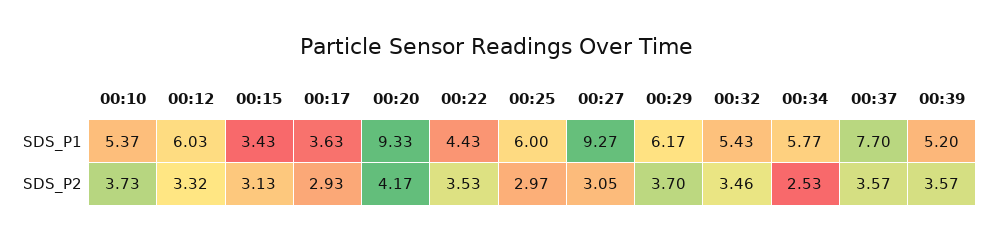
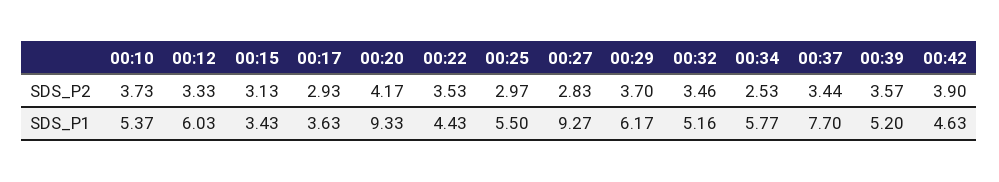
00:25, SDS_P1: 6 -> 5.5
00:32, SDS_P1: 5.43 -> 5.16
00:12, SDS_P2: 3.32 -> 3.33
00:27, SDS_P2: 3.05 -> 2.83
00:37, SDS_P2: 3.57 -> 3.44
00:42, SDS_P2: none -> 3.9
00:42, SDS_P1: none -> 4.63

